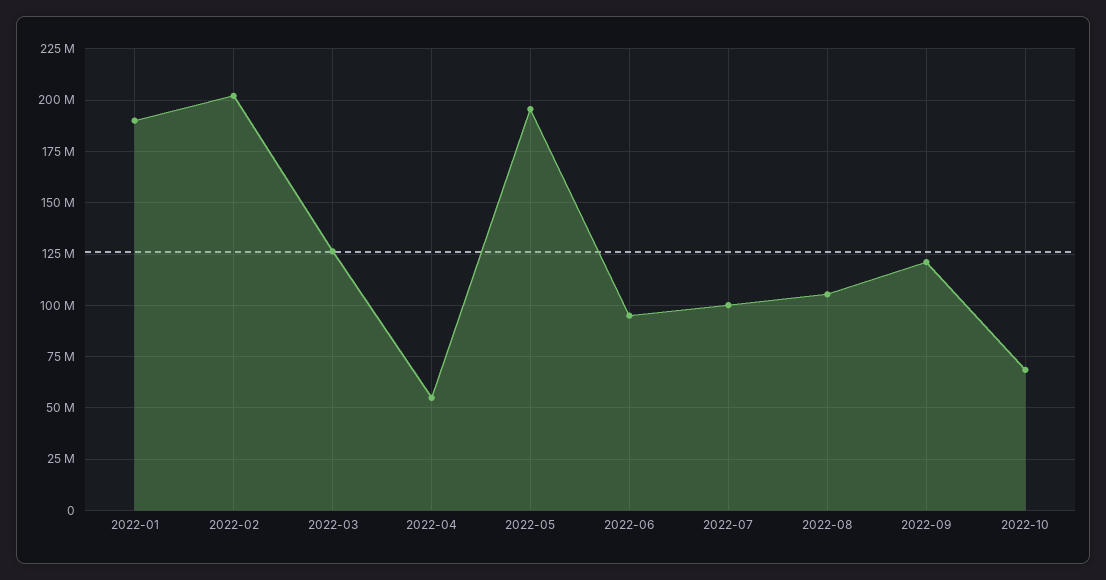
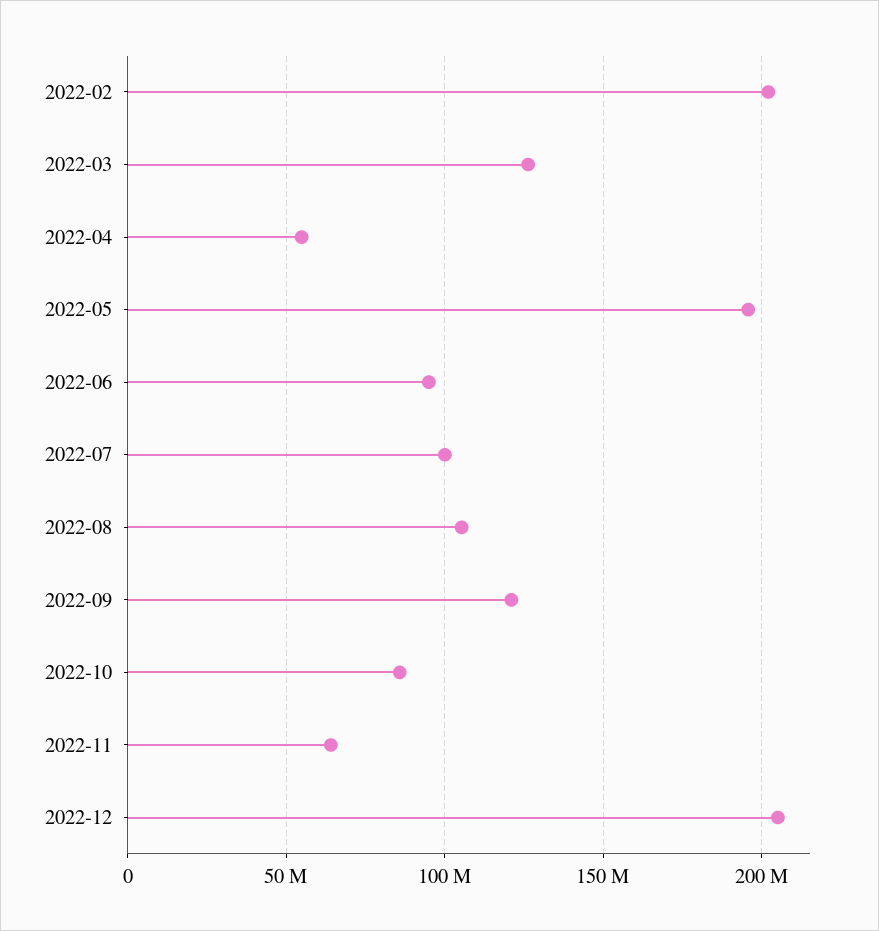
2022-01: 190000000 -> none
2022-10: 70000000 -> 85000000
2022-11: none -> 65000000
2022-12: none -> 205000000

